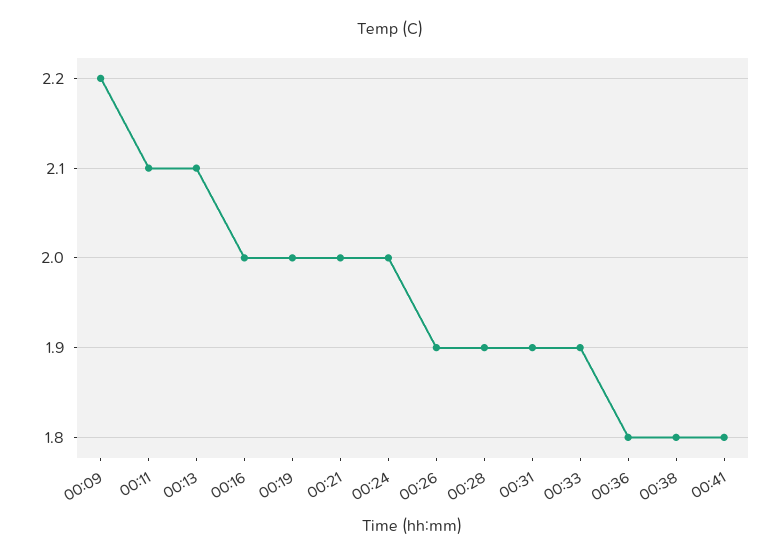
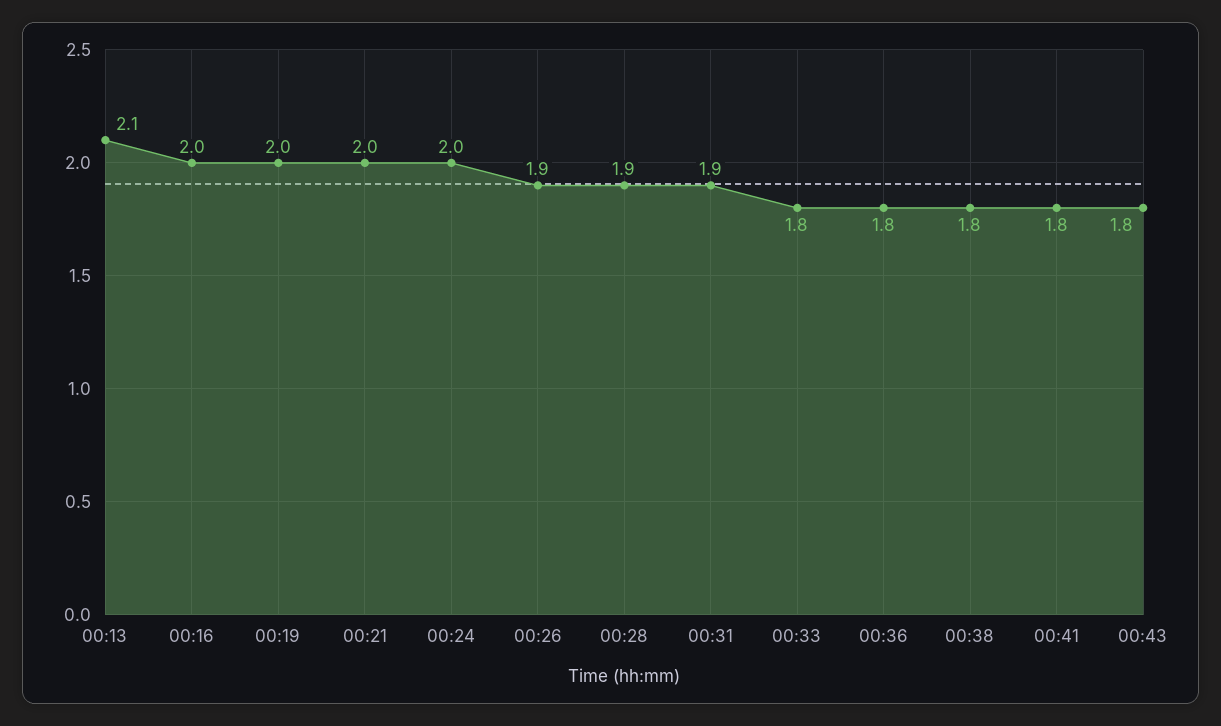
00:09: 2.2 -> none
00:11: 2.1 -> none
00:33: 1.9 -> 1.8
00:43: none -> 1.8

